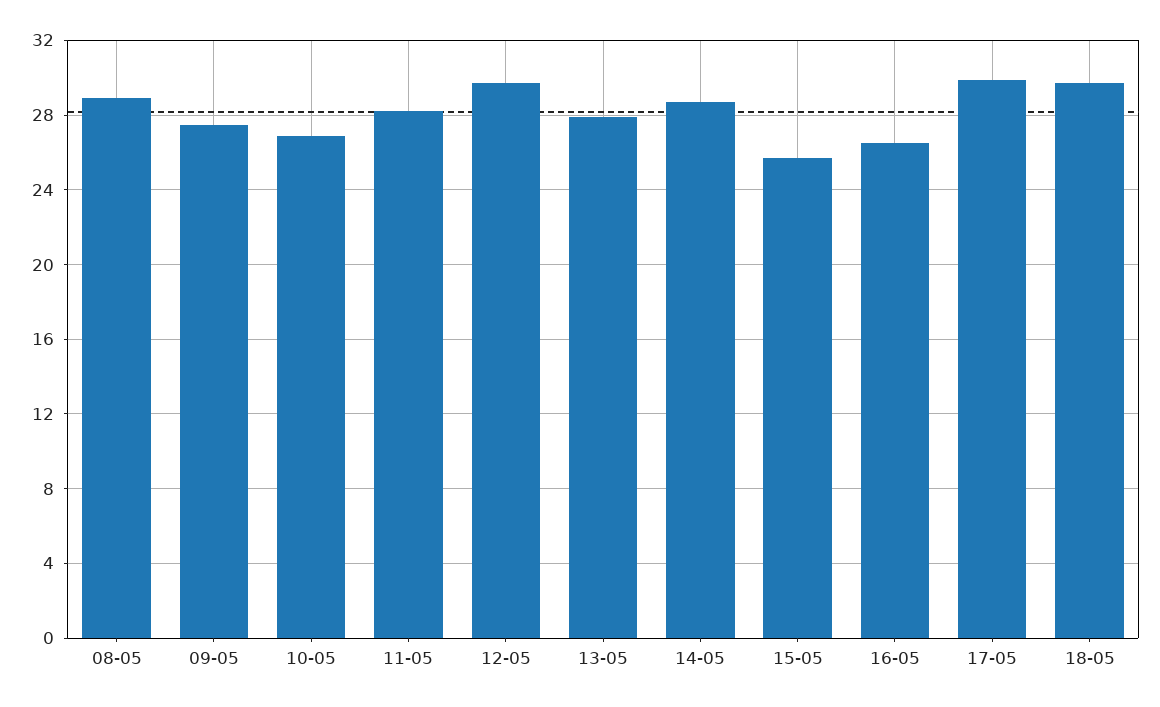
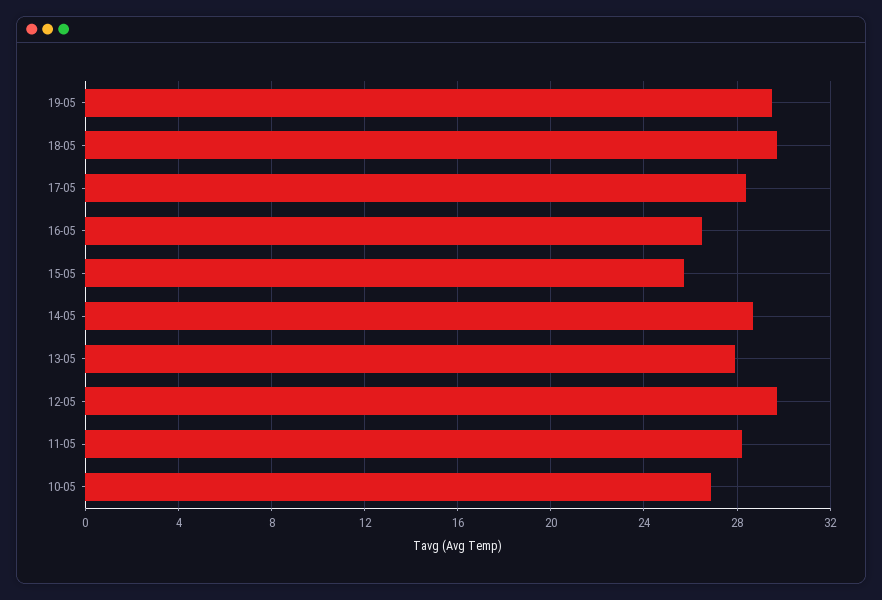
08-05: 29 -> none
09-05: 27.5 -> none
17-05: 30 -> 28.5
19-05: none -> 29.5

